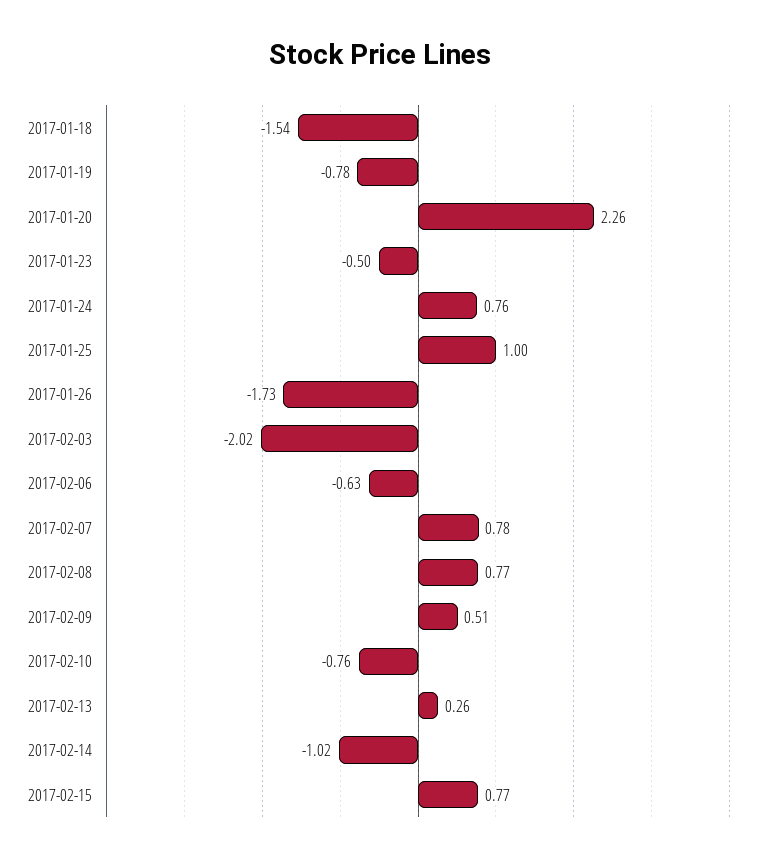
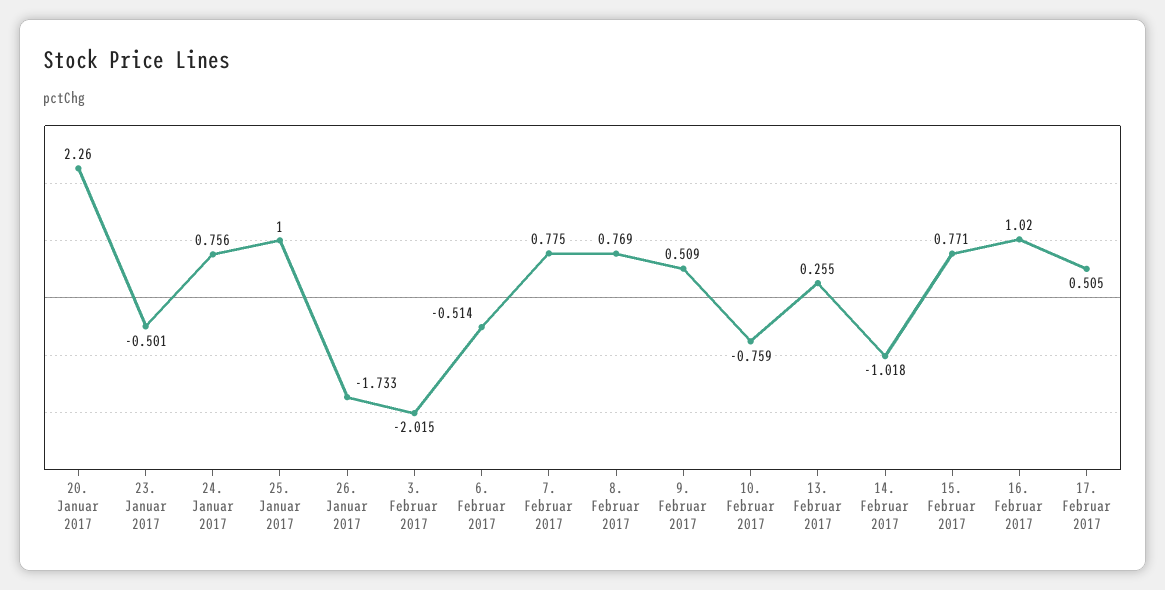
2017-01-18: -1.54 -> none
2017-01-19: -0.78 -> none
2017-02-06: -0.63 -> -0.514
16. Februar 2017: none -> 1.02
17. Februar 2017: none -> 0.505

